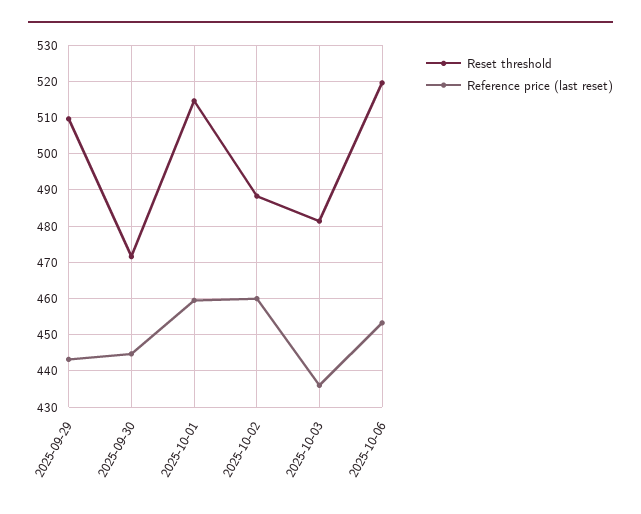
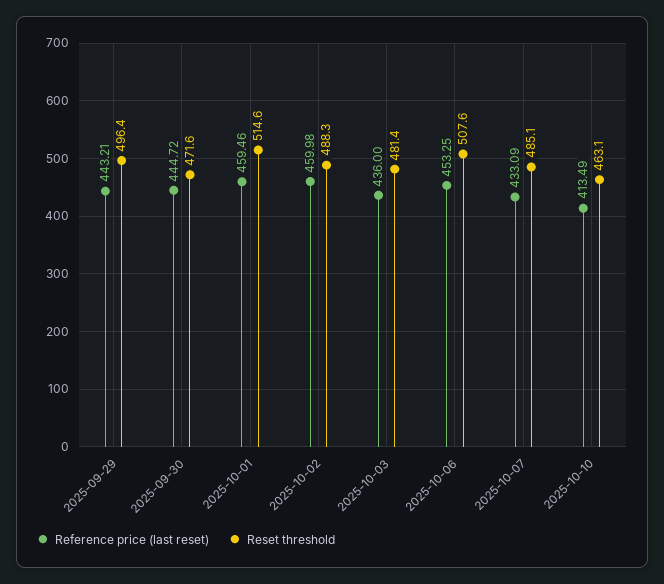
Reset threshold, 2025-09-29: 510 -> 496.4
Reset threshold, 2025-10-06: 520 -> 507.6
Reference price (last reset), 2025-10-07: none -> 433.09
Reset threshold, 2025-10-07: none -> 485.1
Reference price (last reset), 2025-10-10: none -> 413.49
Reset threshold, 2025-10-10: none -> 463.1

